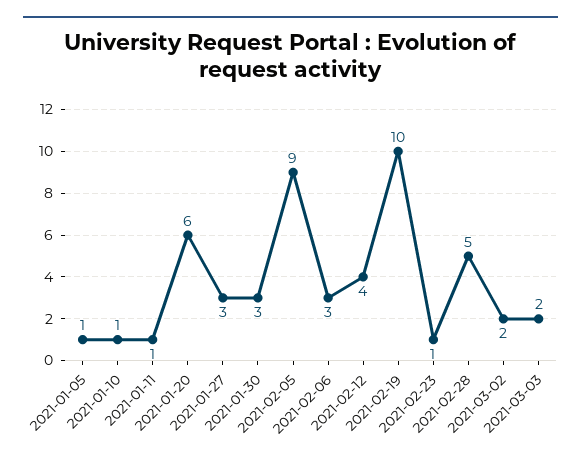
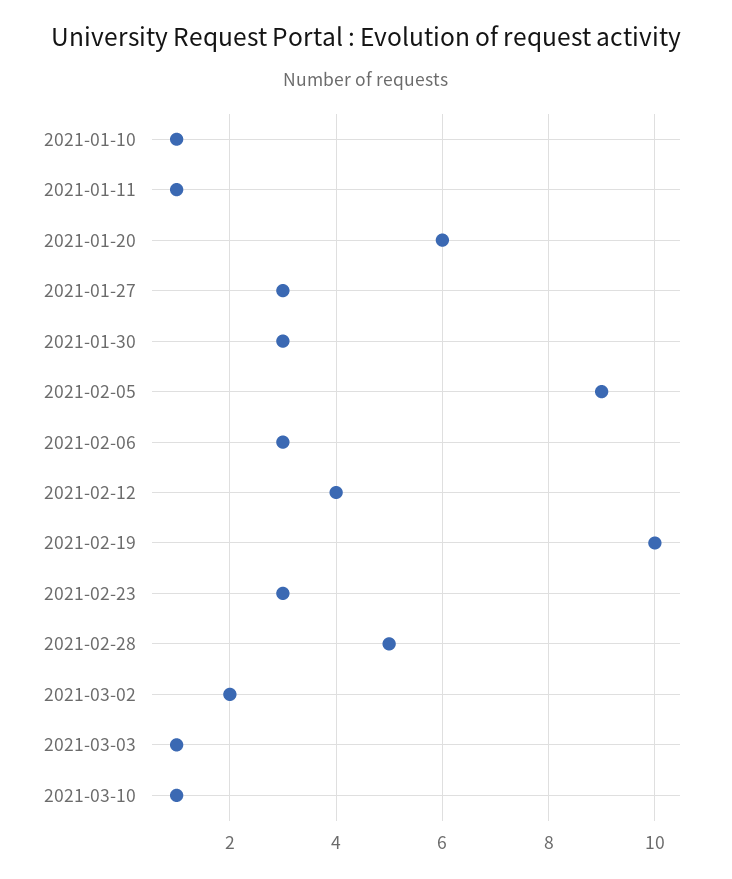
2021-01-05: 1 -> none
2021-02-23: 1 -> 3
2021-03-03: 2 -> 1
2021-03-10: none -> 1

